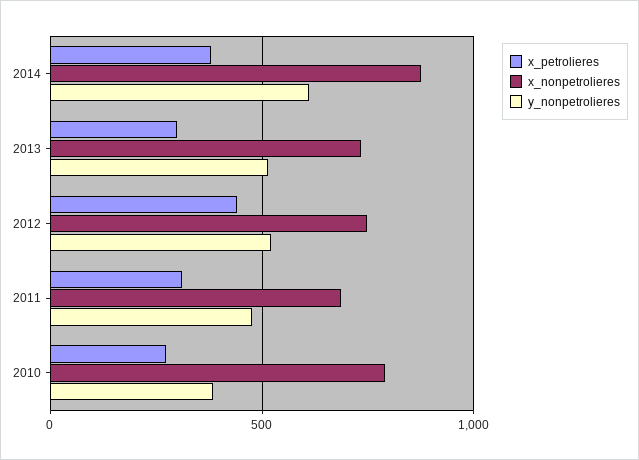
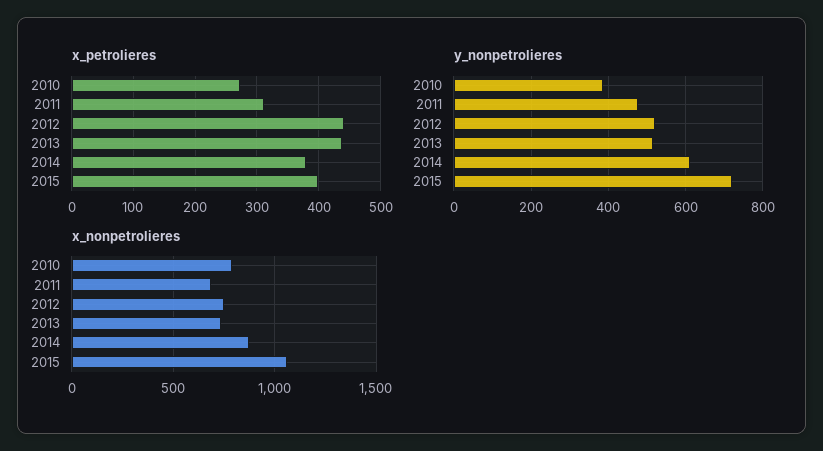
x_petrolieres, 2013: 300 -> 440
x_petrolieres, 2015: none -> 400
y_nonpetrolieres, 2015: none -> 720
x_nonpetrolieres, 2015: none -> 1050

